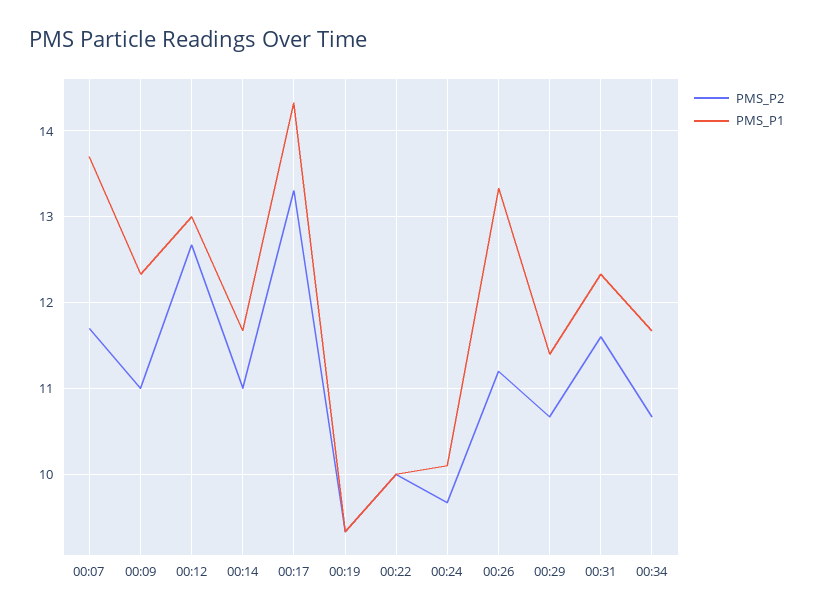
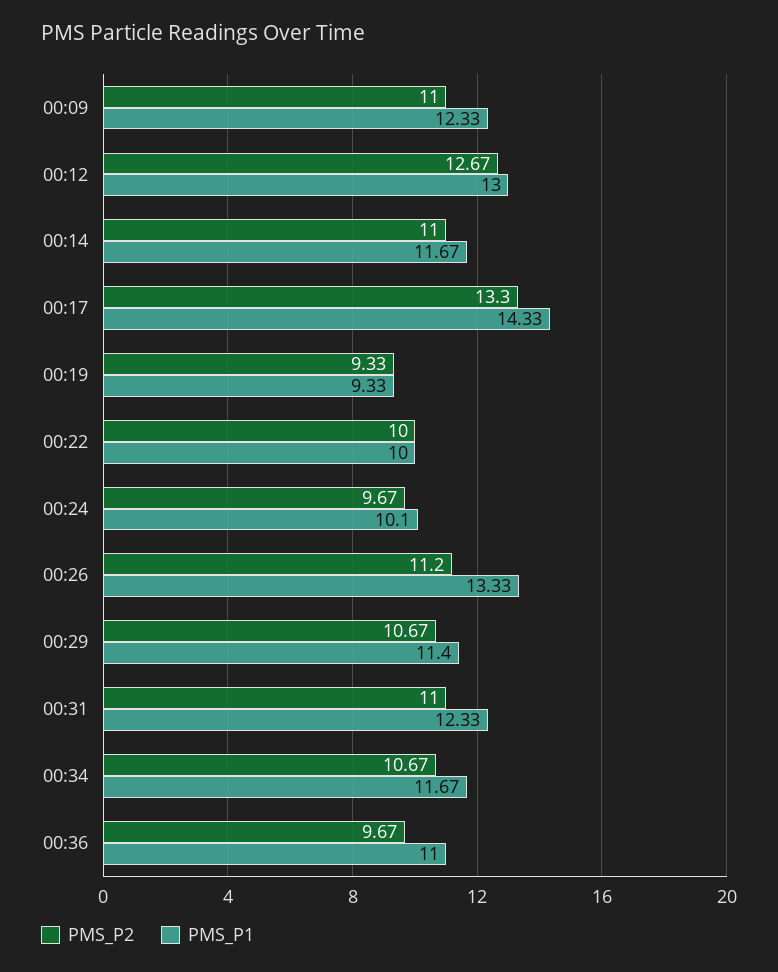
PMS_P2, 00:07: 11.7 -> none
PMS_P1, 00:07: 13.7 -> none
PMS_P2, 00:31: 11.6 -> 11
PMS_P2, 00:36: none -> 9.67
PMS_P1, 00:36: none -> 11

